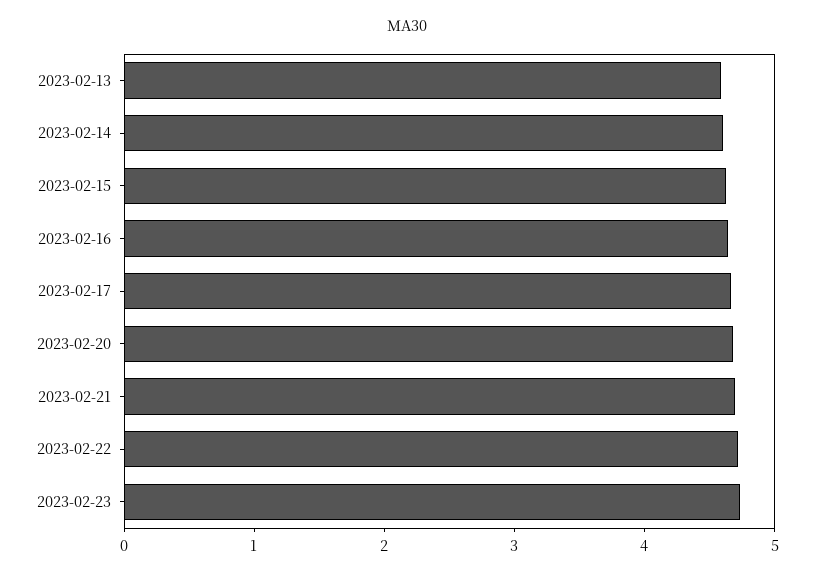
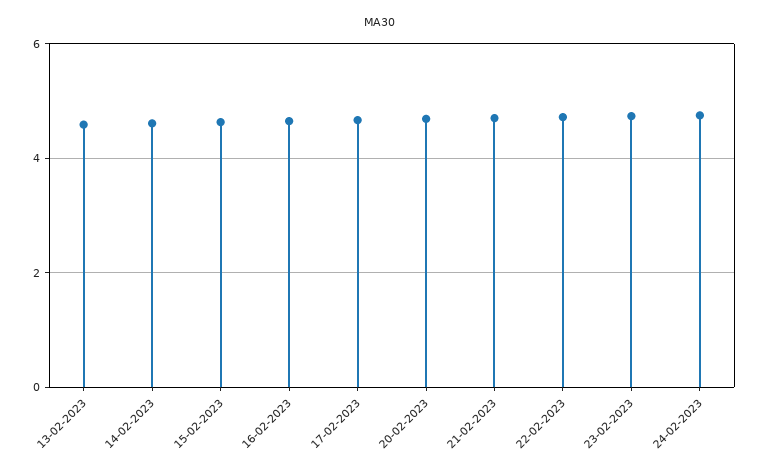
24-02-2023: none -> 4.8

